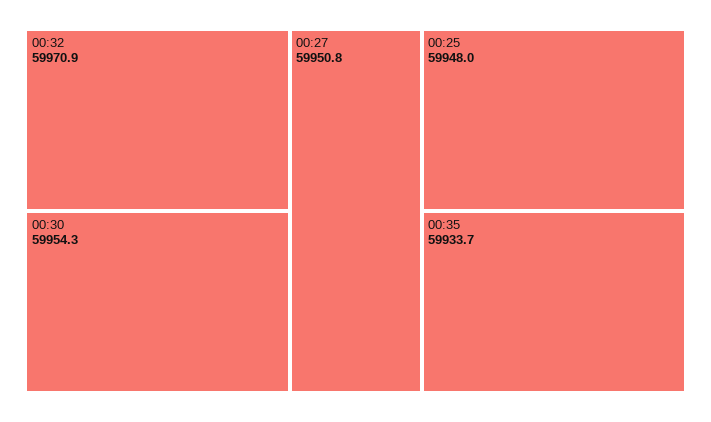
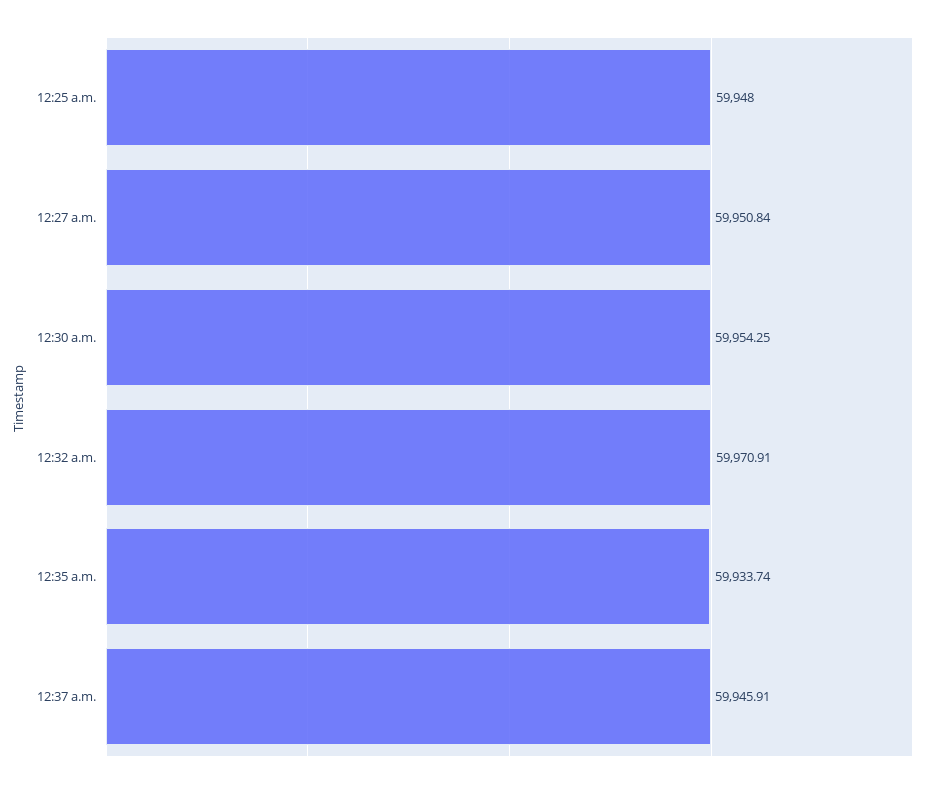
12:37 a.m.: none -> 59945.91

